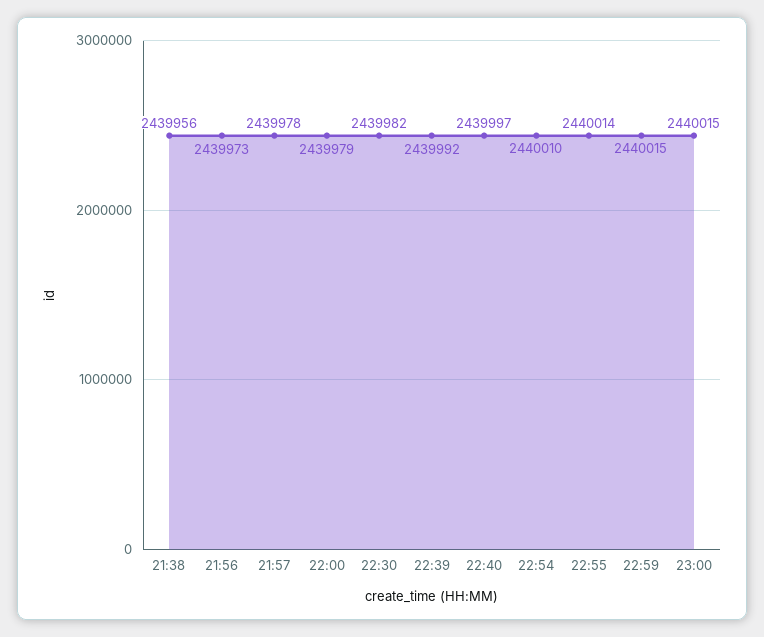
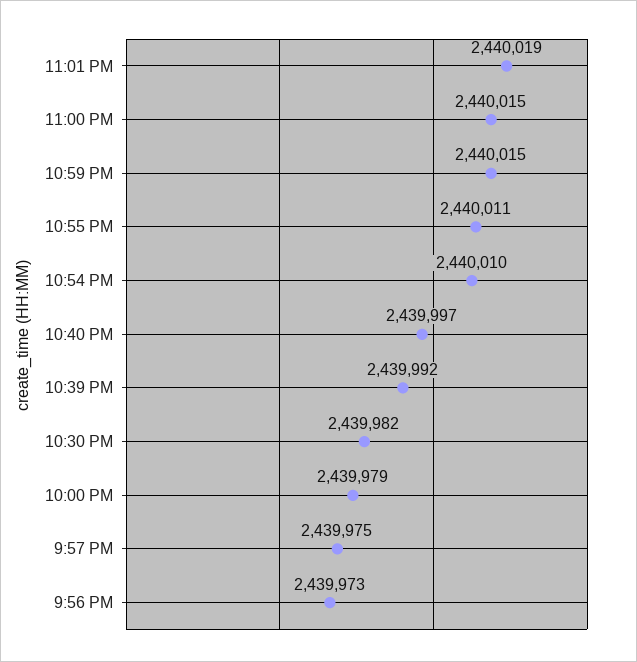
21:38: 2439956 -> none
21:57: 2439978 -> 2439975
22:55: 2440014 -> 2440011
11:01 PM: none -> 2440019

